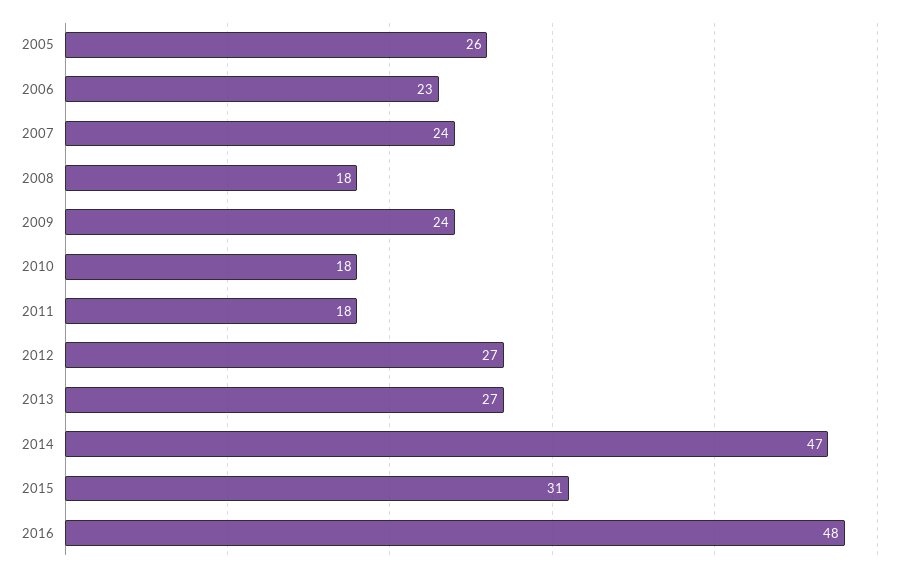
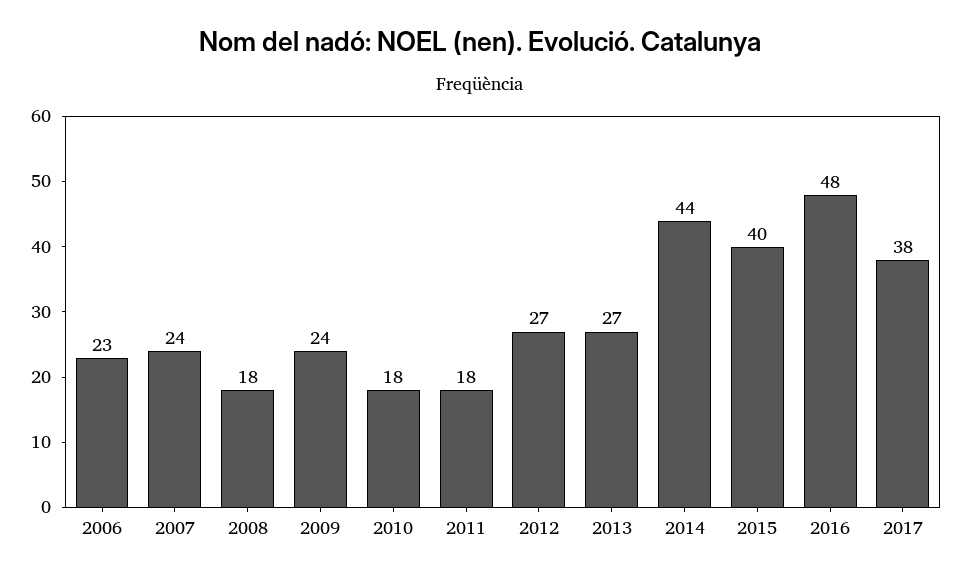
2005: 26 -> none
2014: 47 -> 44
2015: 31 -> 40
2017: none -> 38

